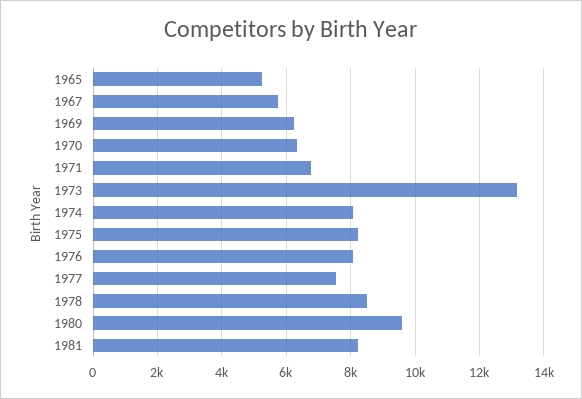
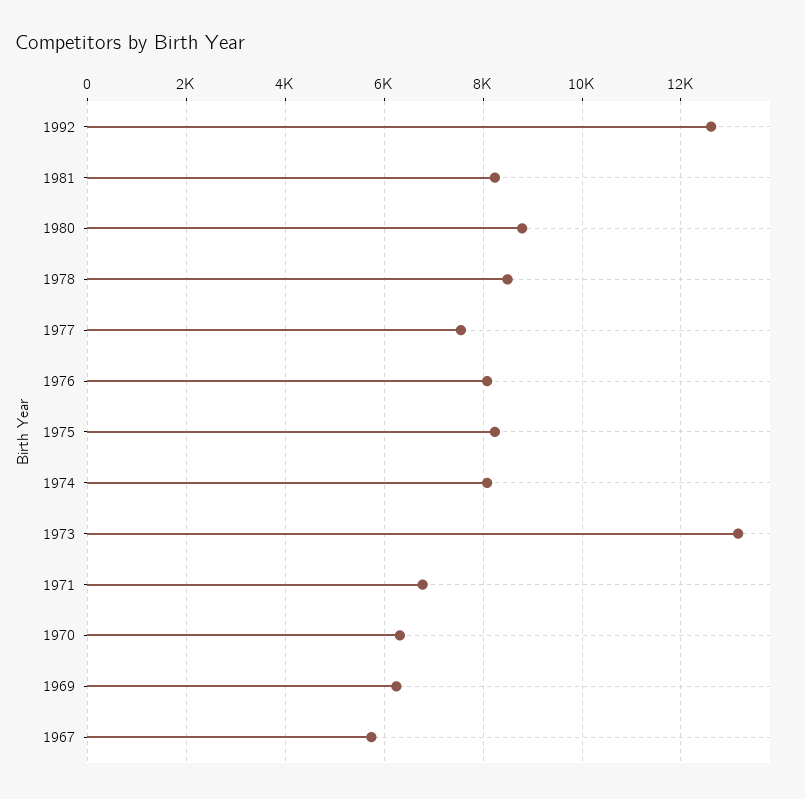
1965: 5200 -> none
1980: 9600 -> 8800
1992: none -> 12600

